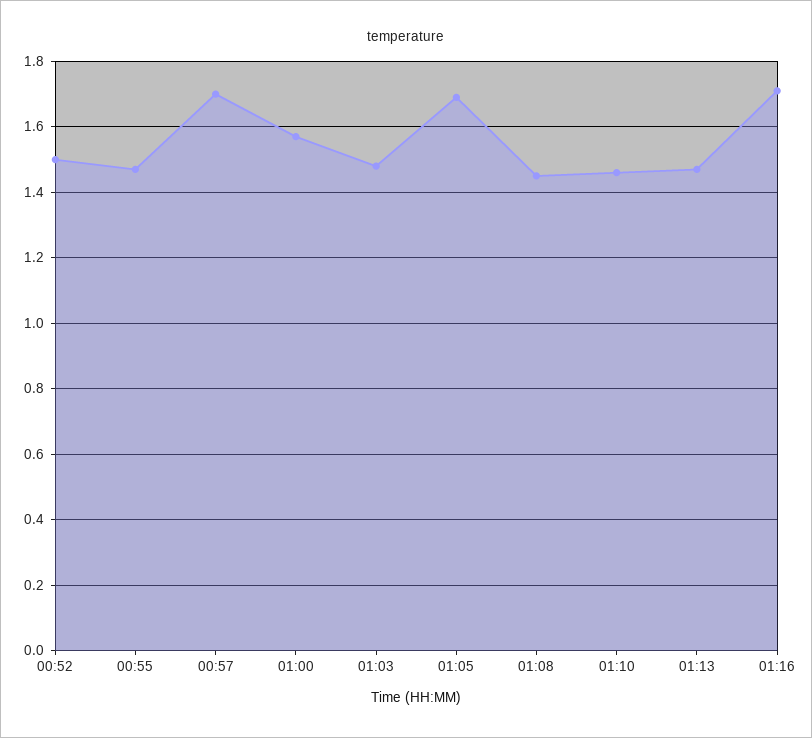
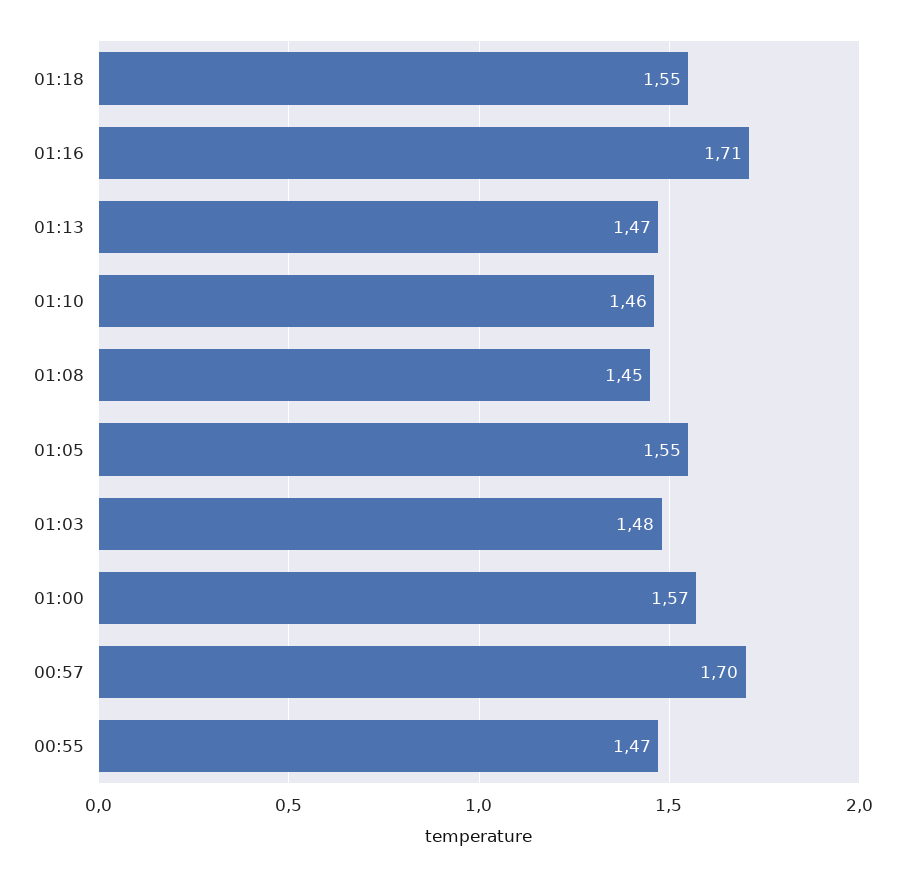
00:52: 1.5 -> none
01:05: 1.7 -> 1.55
01:18: none -> 1.55

